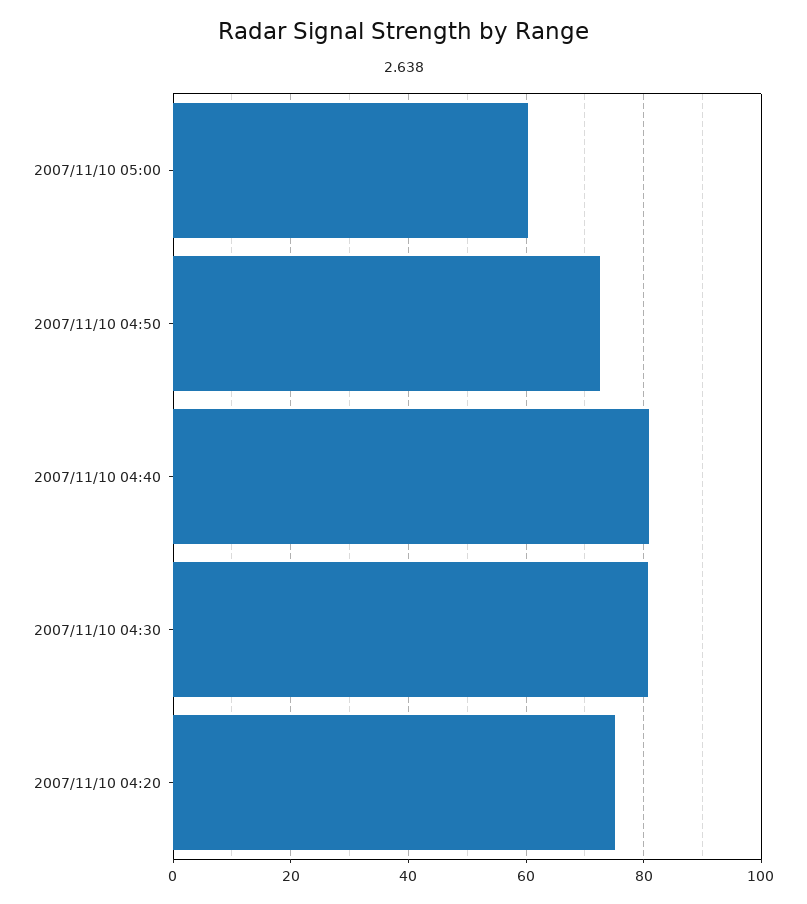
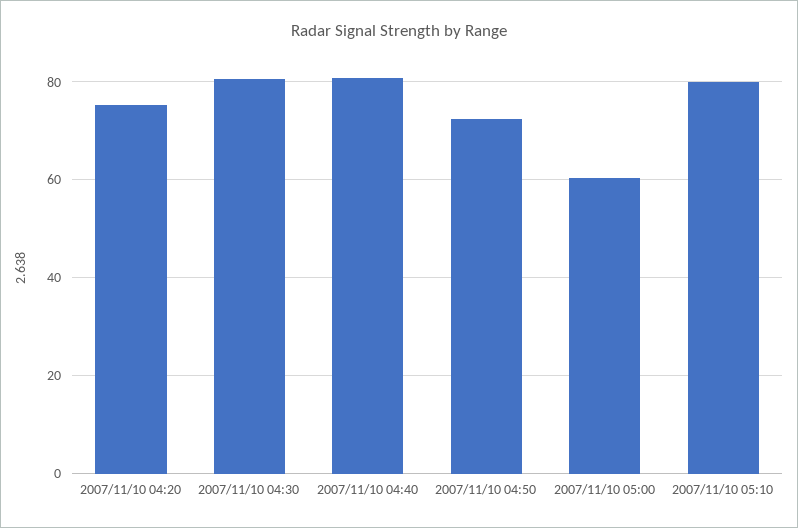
2007/11/10 05:10: none -> 80

